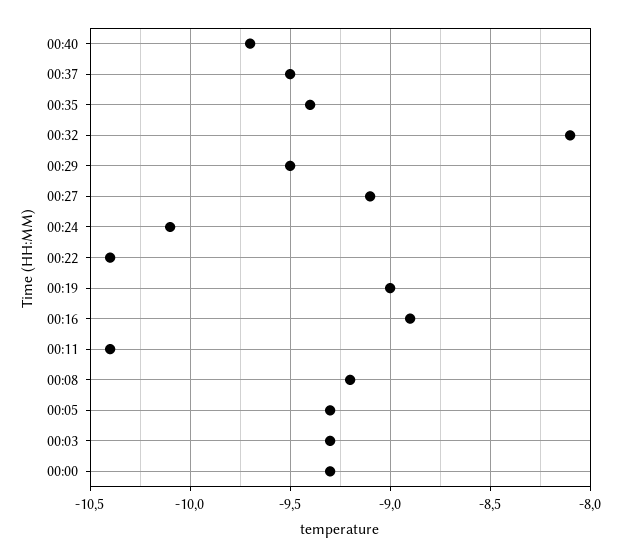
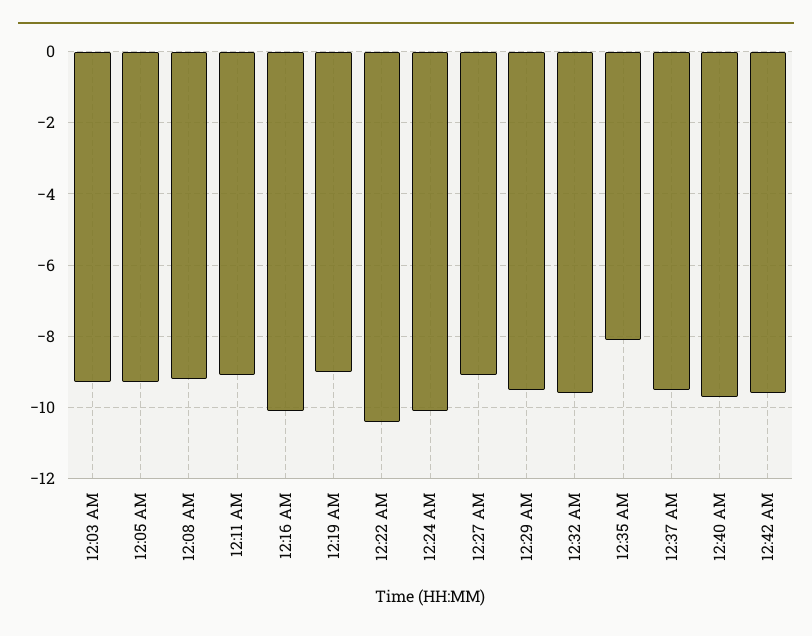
00:35: -9.4 -> -8
00:32: -8.1 -> -9.5
00:16: -8.9 -> -10
00:11: -10.4 -> -9
00:00: -9.3 -> none
12:42 AM: none -> -9.5

